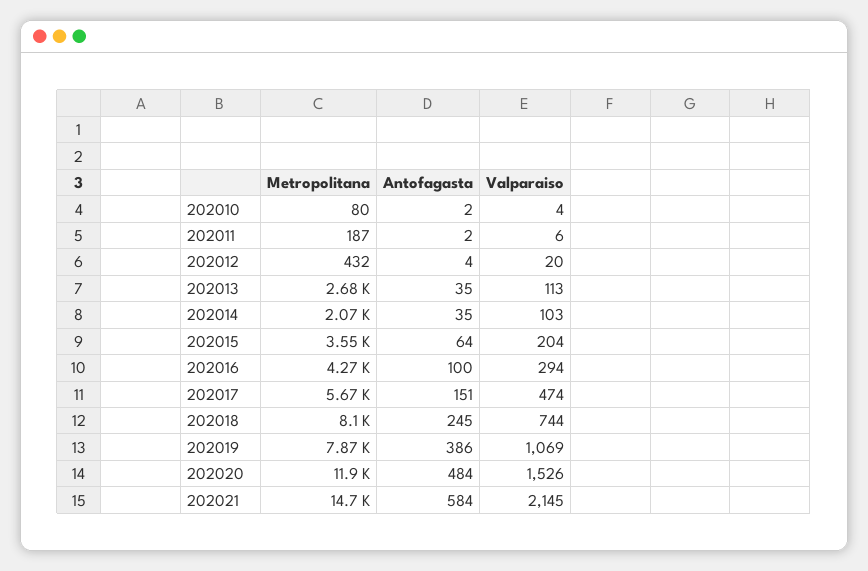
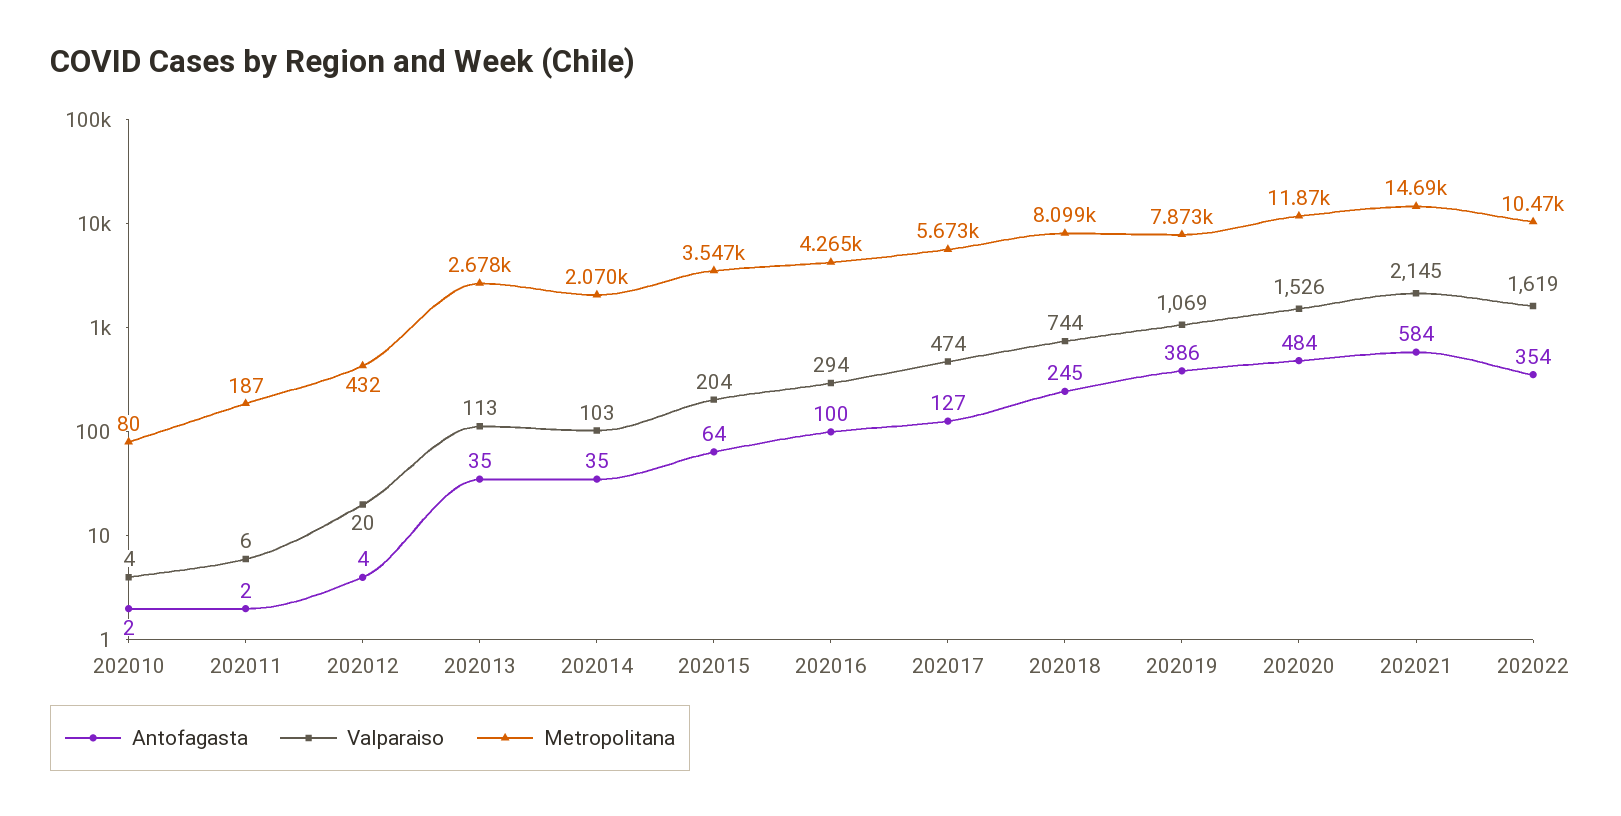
Antofagasta, 202017: 151 -> 127
Antofagasta, 202022: none -> 354
Valparaiso, 202022: none -> 1619
Metropolitana, 202022: none -> 10470

